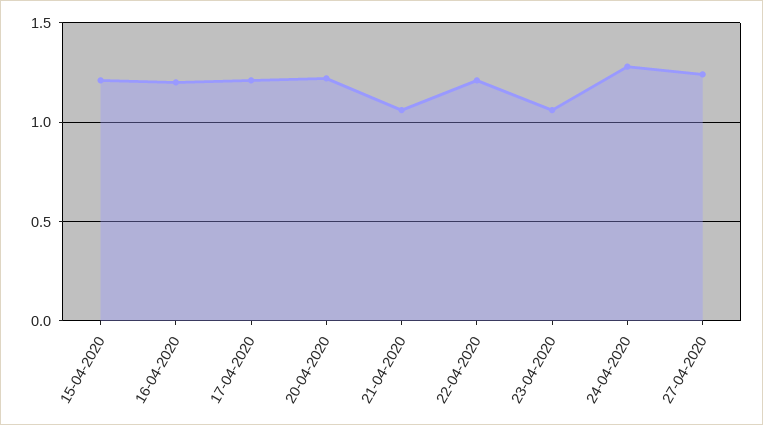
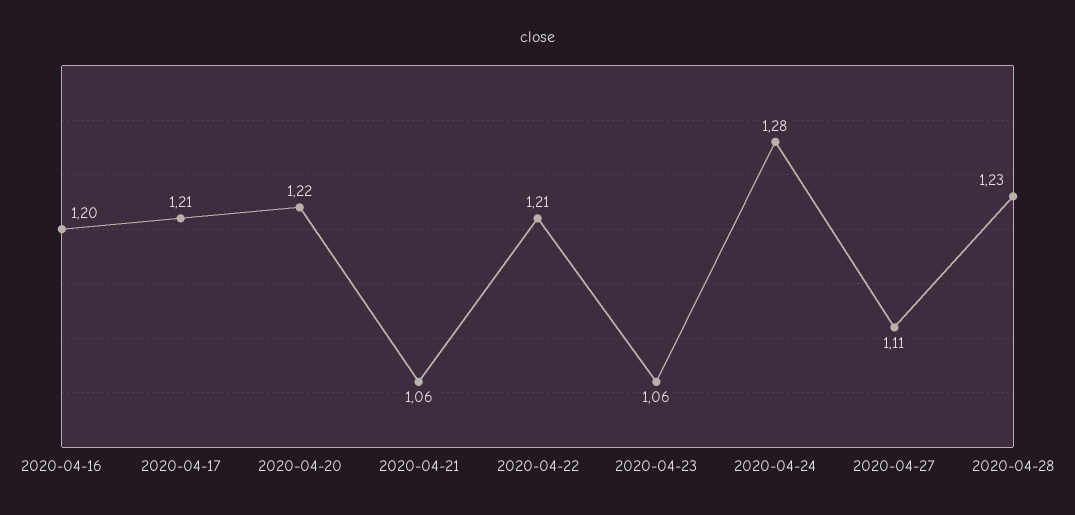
15-04-2020: 1.2 -> none
27-04-2020: 1.25 -> 1.11
2020-04-28: none -> 1.23

